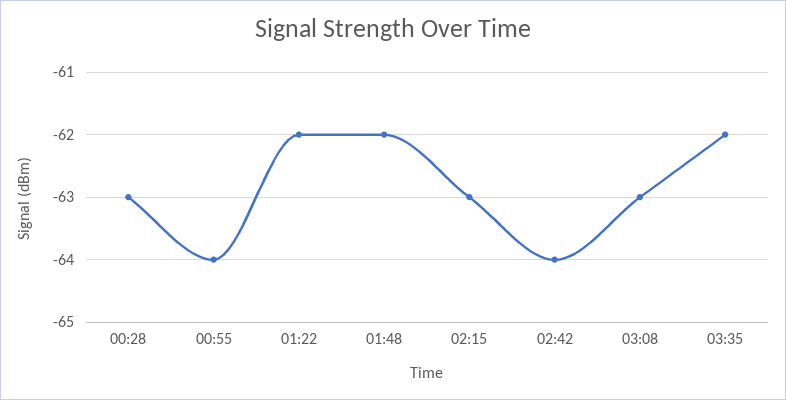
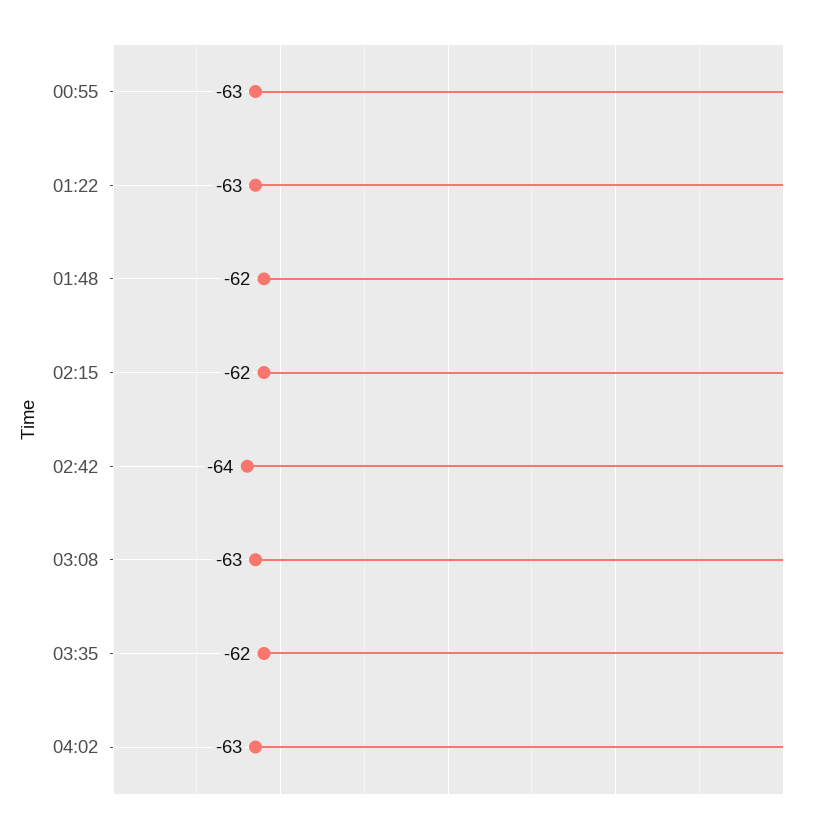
00:28: -63 -> none
00:55: -64 -> -63
01:22: -62 -> -63
02:15: -63 -> -62
04:02: none -> -63

